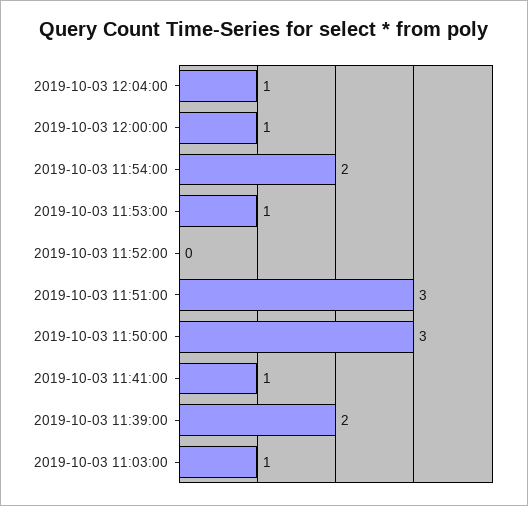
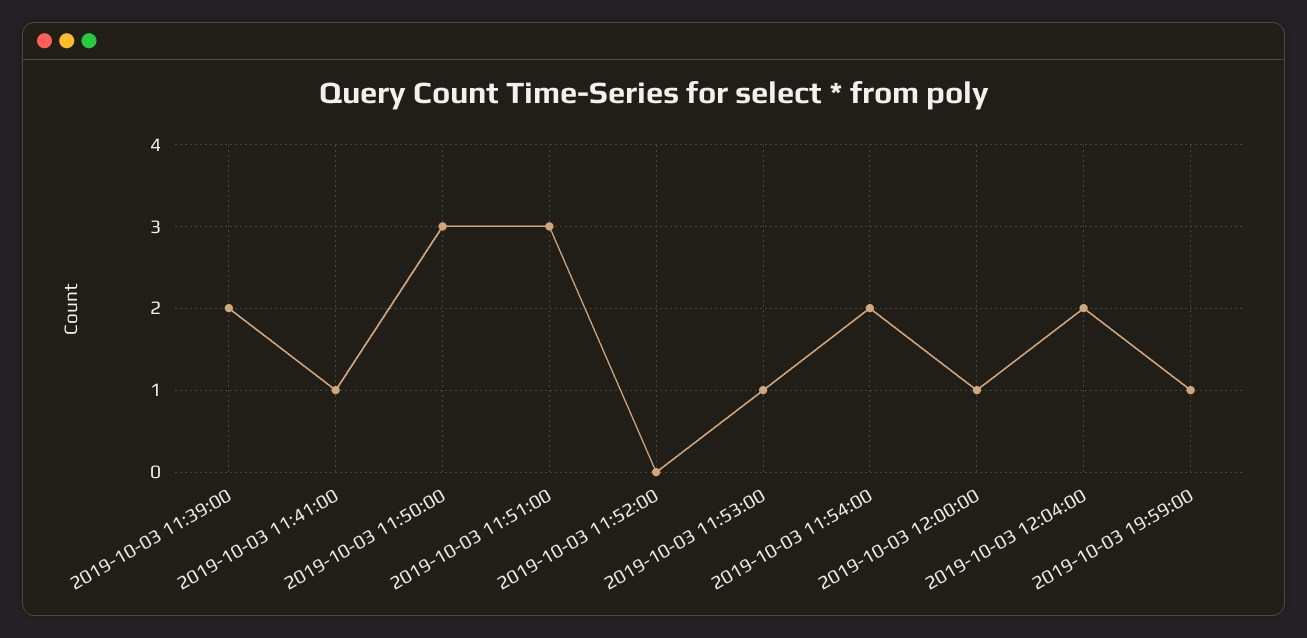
2019-10-03 12:04:00: 1 -> 2
2019-10-03 11:03:00: 1 -> none
2019-10-03 19:59:00: none -> 1

